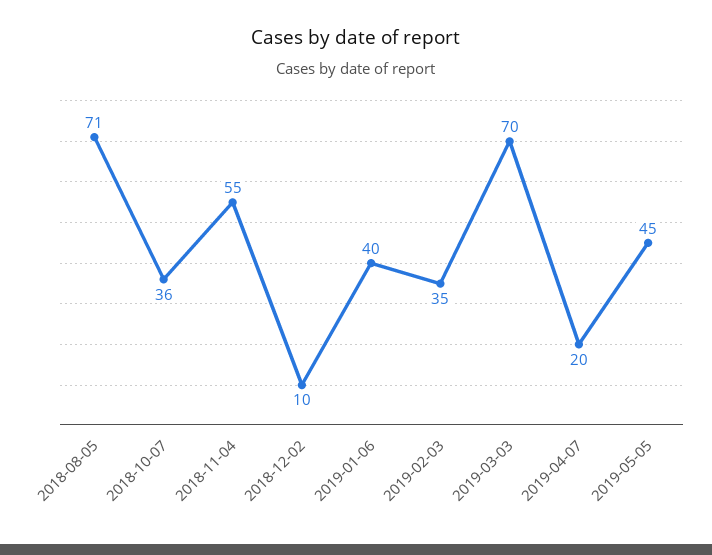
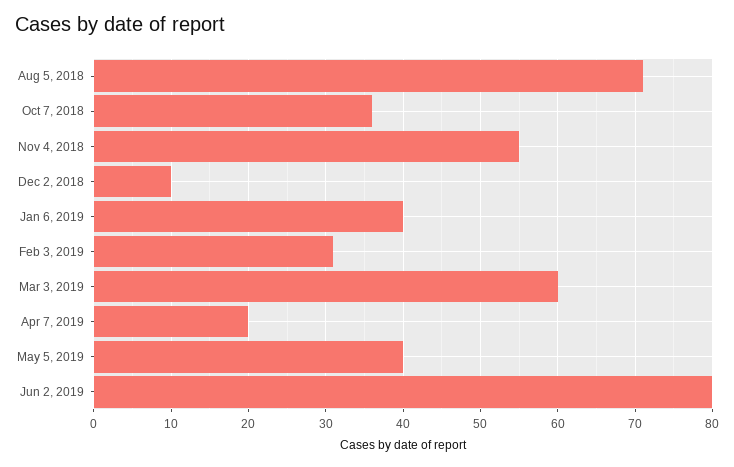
2019-02-03: 35 -> 31
2019-03-03: 70 -> 60
2019-05-05: 45 -> 40
Jun 2, 2019: none -> 80

